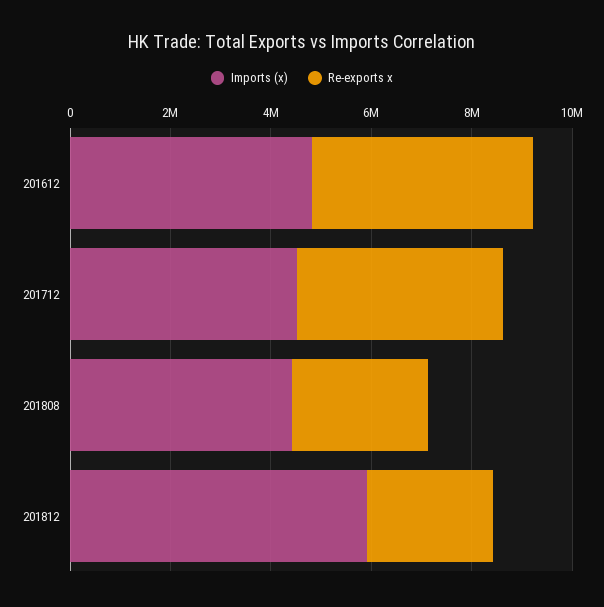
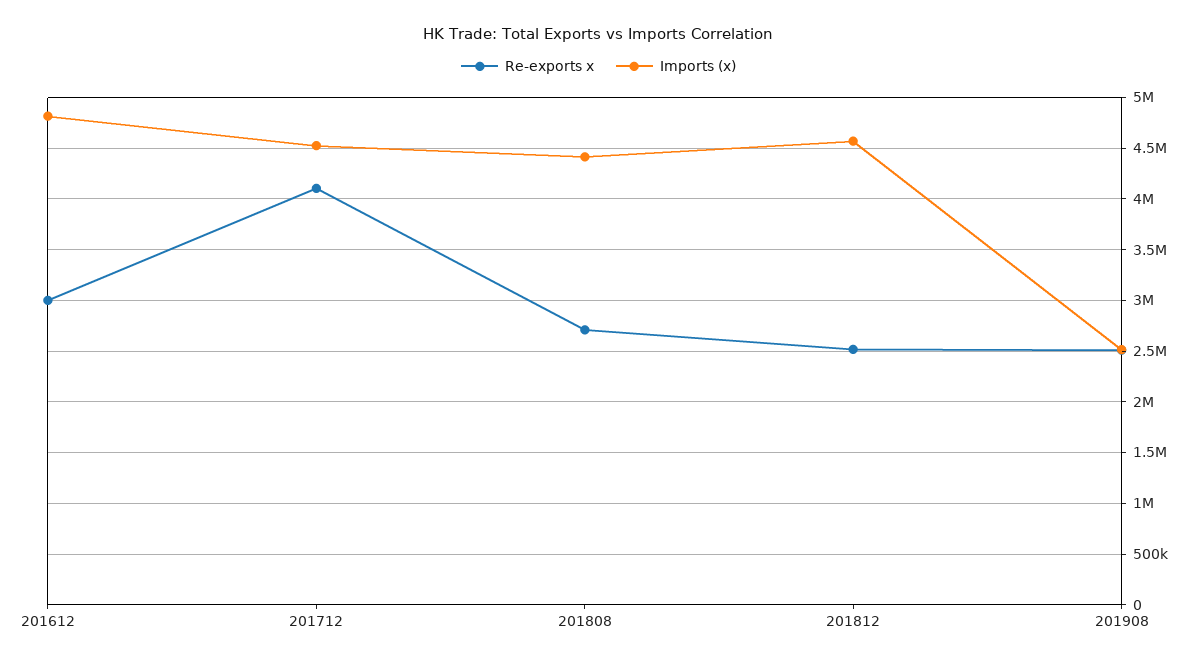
Re-exports x, 201612: 4500000 -> 3000000
Imports (x), 201812: 6000000 -> 4600000
Re-exports x, 201908: none -> 2500000
Imports (x), 201908: none -> 2500000

